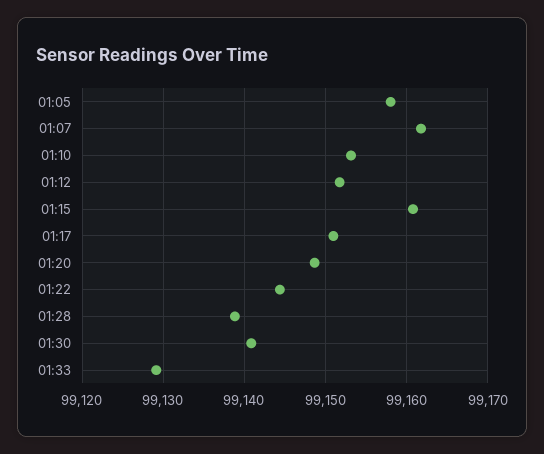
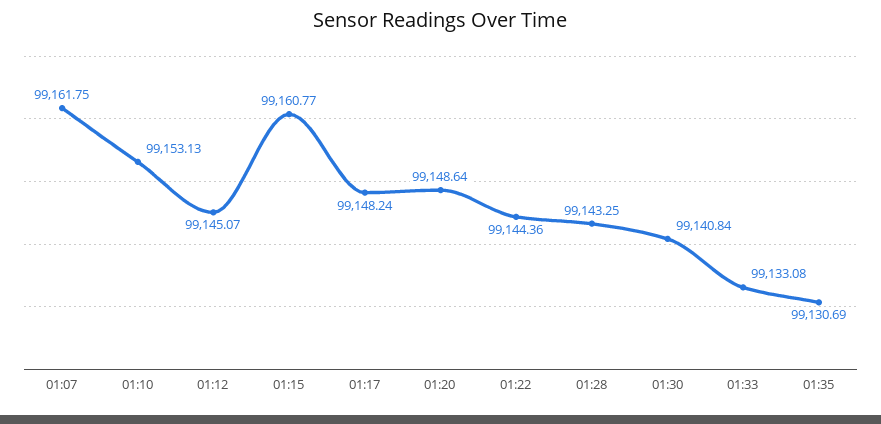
01:05: 99158 -> none
01:12: 99152 -> 99145.07
01:17: 99151 -> 99148.24
01:28: 99139 -> 99143.25
01:33: 99129 -> 99133.08
01:35: none -> 99130.69

